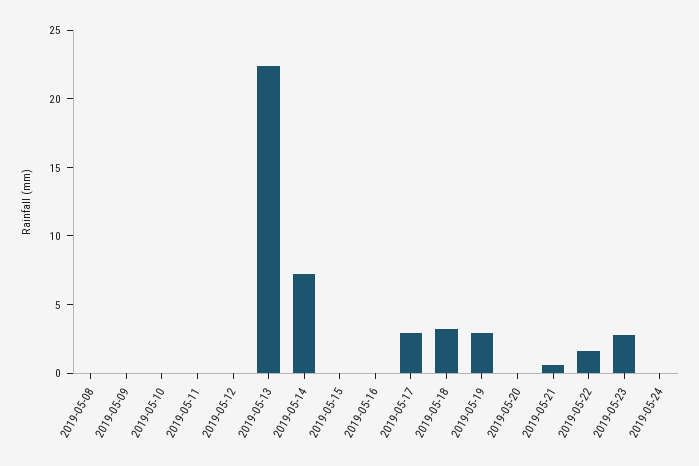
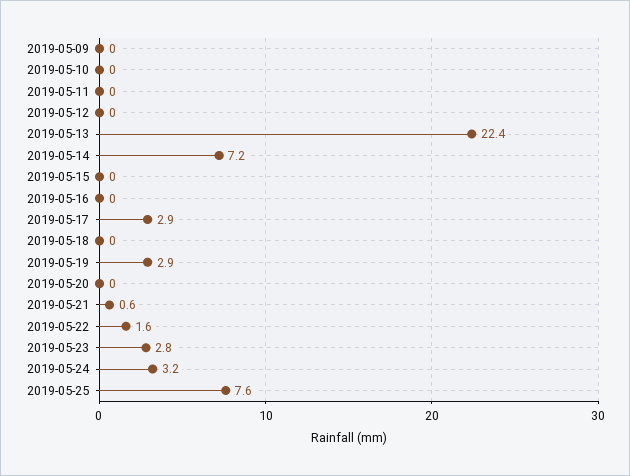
2019-05-08: 0 -> none
2019-05-18: 3 -> 0
2019-05-24: 0 -> 3.2
2019-05-25: none -> 7.6

